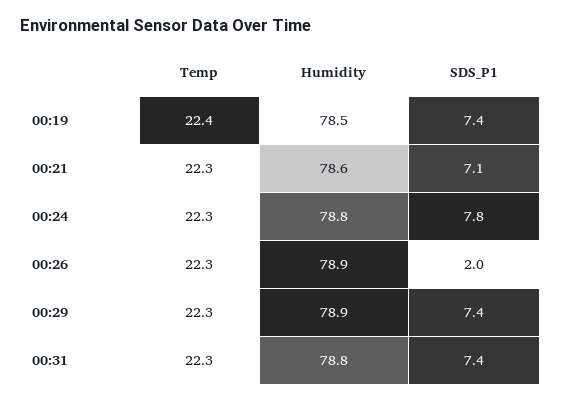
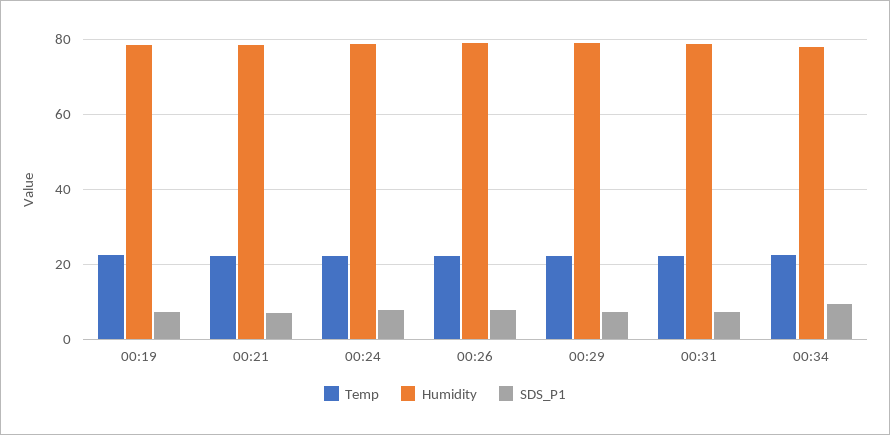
SDS_P1, 00:26: 2 -> 8
Temp, 00:34: none -> 22
Humidity, 00:34: none -> 78
SDS_P1, 00:34: none -> 10

